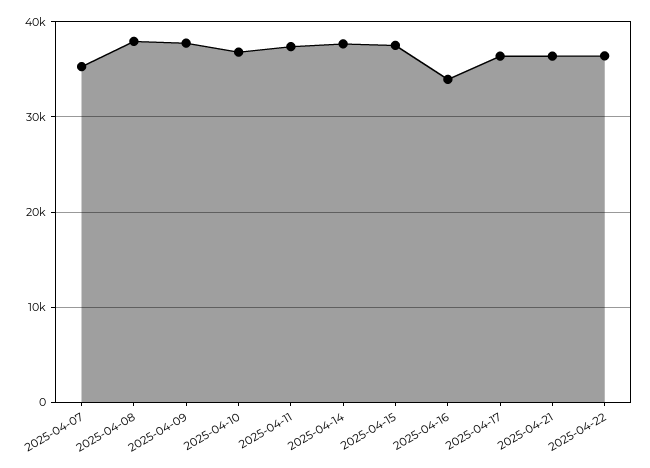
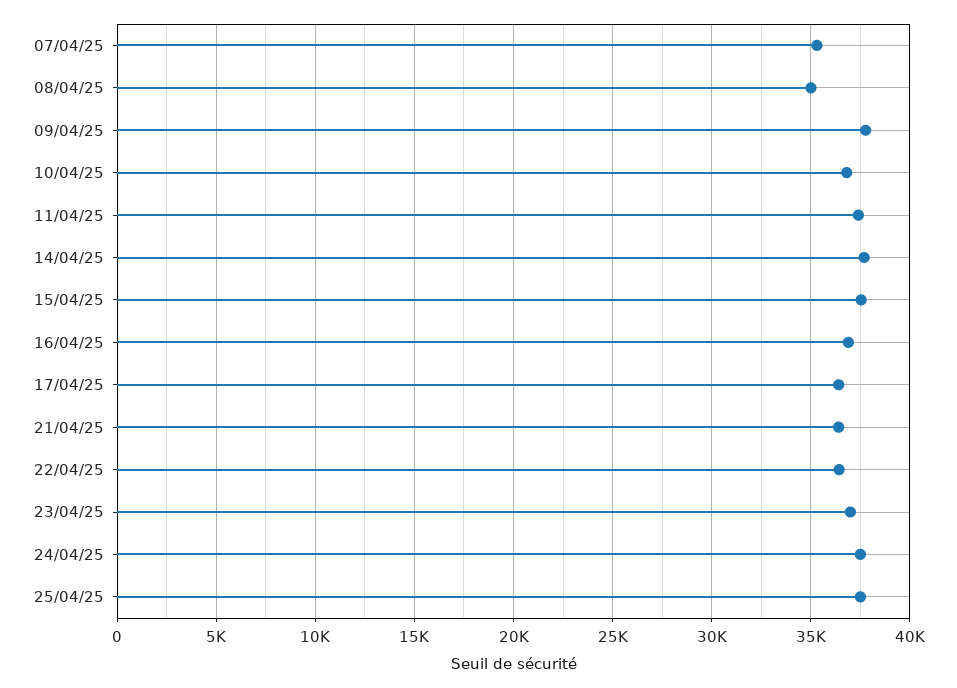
2025-04-08: 38000 -> 35000
2025-04-16: 34000 -> 37000
23/04/25: none -> 37000
24/04/25: none -> 37500
25/04/25: none -> 37500

